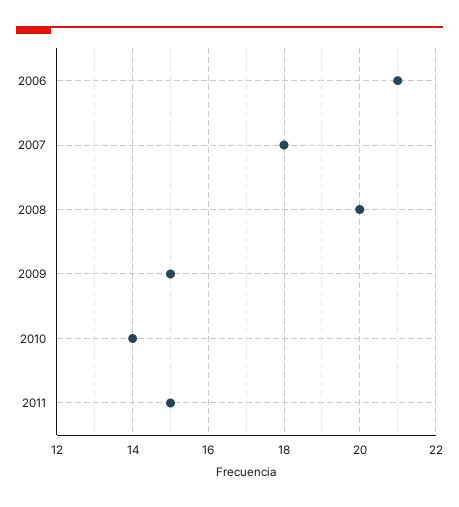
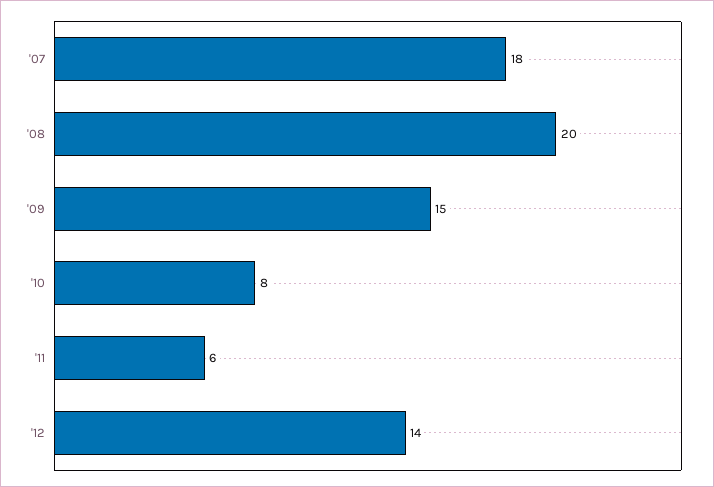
2006: 21 -> none
2010: 14 -> 8
2011: 15 -> 6
'12: none -> 14

